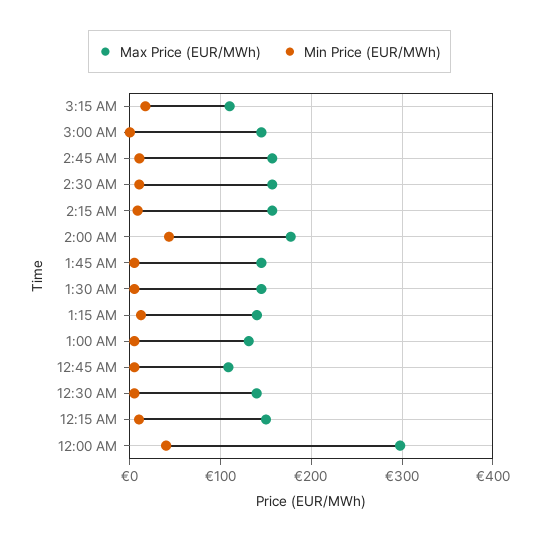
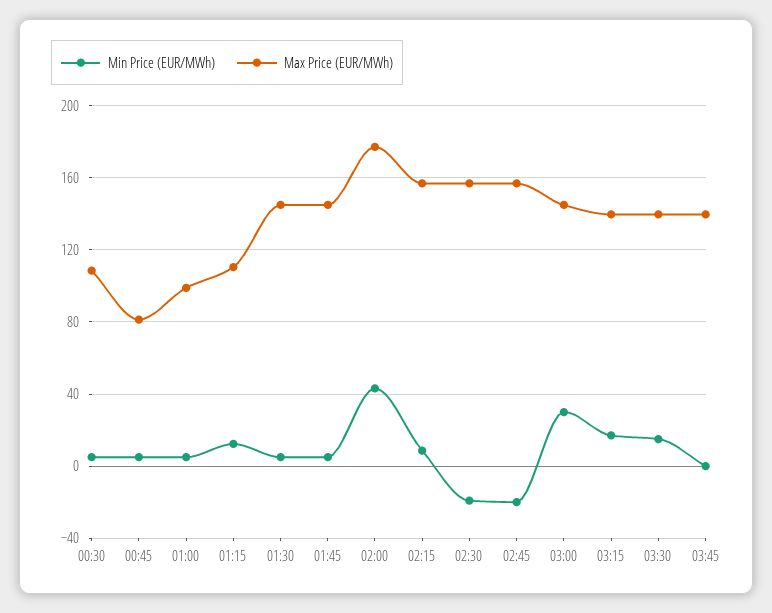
Max Price (EUR/MWh), 3:15 AM: 110 -> 140
Min Price (EUR/MWh), 3:00 AM: 0 -> 30
Min Price (EUR/MWh), 2:45 AM: 10 -> -20
Min Price (EUR/MWh), 2:30 AM: 10 -> -20
Max Price (EUR/MWh), 1:15 AM: 140 -> 110
Max Price (EUR/MWh), 1:00 AM: 130 -> 100
Max Price (EUR/MWh), 12:45 AM: 110 -> 80
Max Price (EUR/MWh), 12:30 AM: 140 -> 110
Max Price (EUR/MWh), 12:15 AM: 150 -> none
Min Price (EUR/MWh), 12:15 AM: 10 -> none
Max Price (EUR/MWh), 12:00 AM: 300 -> none
Min Price (EUR/MWh), 12:00 AM: 40 -> none
Min Price (EUR/MWh), 03:30: none -> 15
Max Price (EUR/MWh), 03:30: none -> 140
Min Price (EUR/MWh), 03:45: none -> 0
Max Price (EUR/MWh), 03:45: none -> 140

